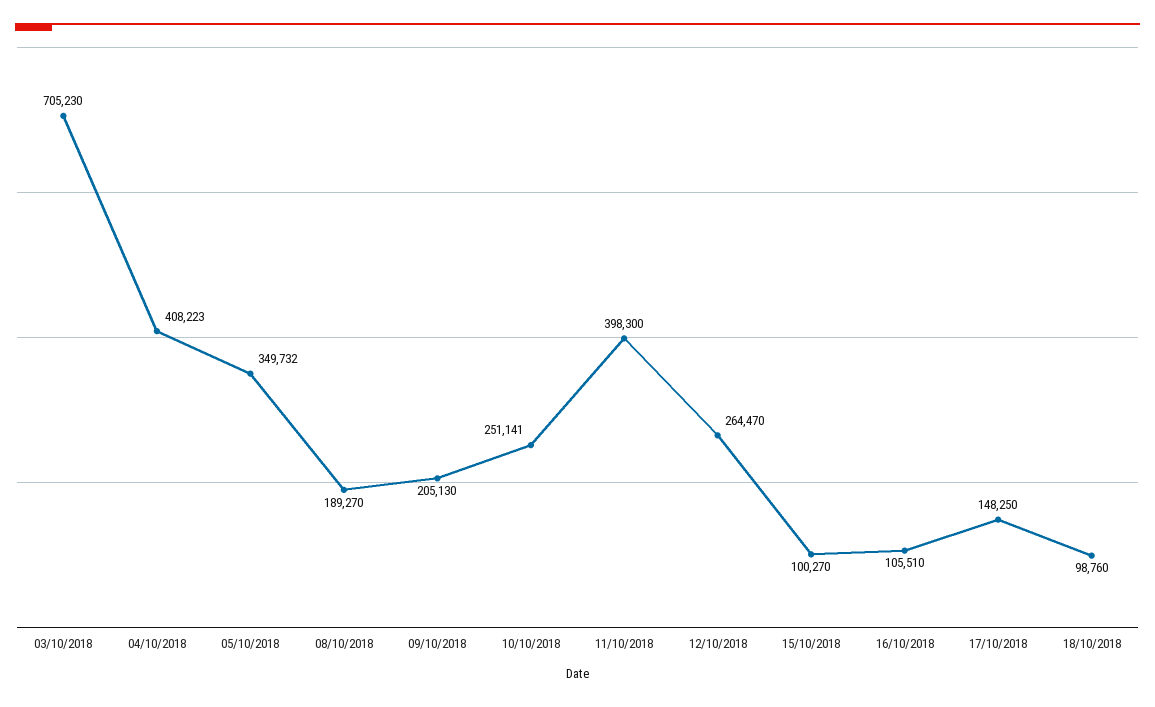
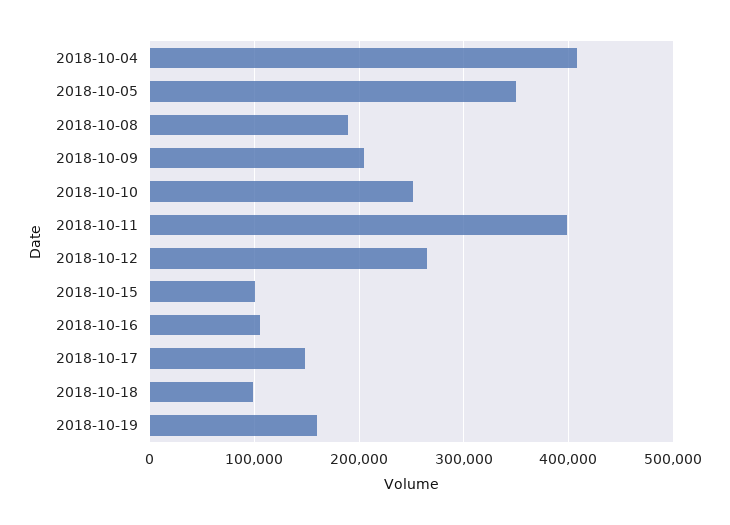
03/10/2018: 705230 -> none
2018-10-19: none -> 160000

